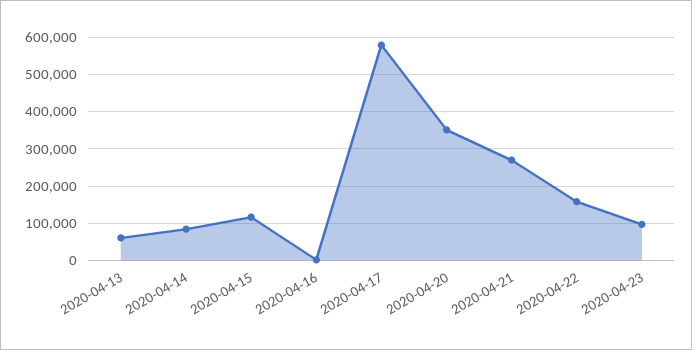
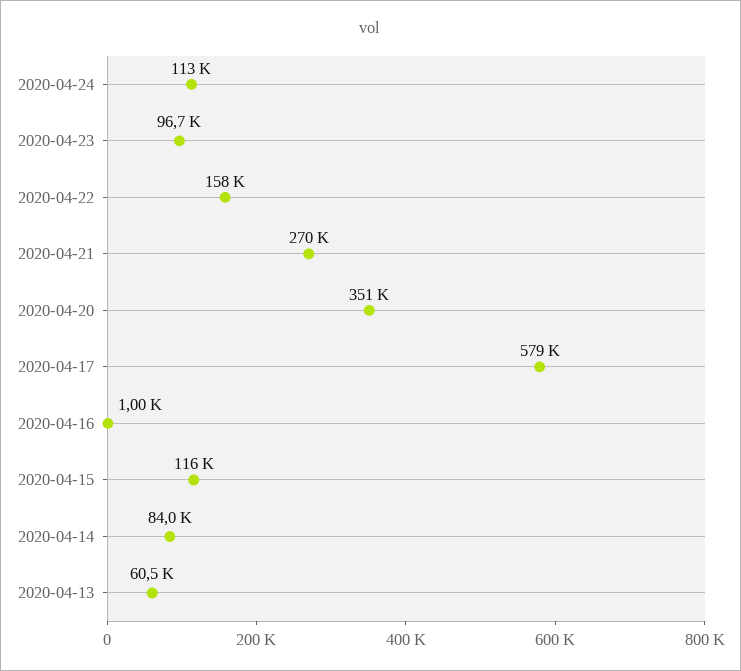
2020-04-24: none -> 113000

